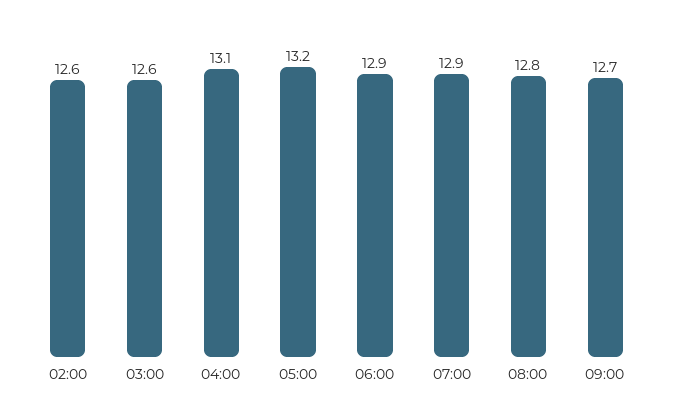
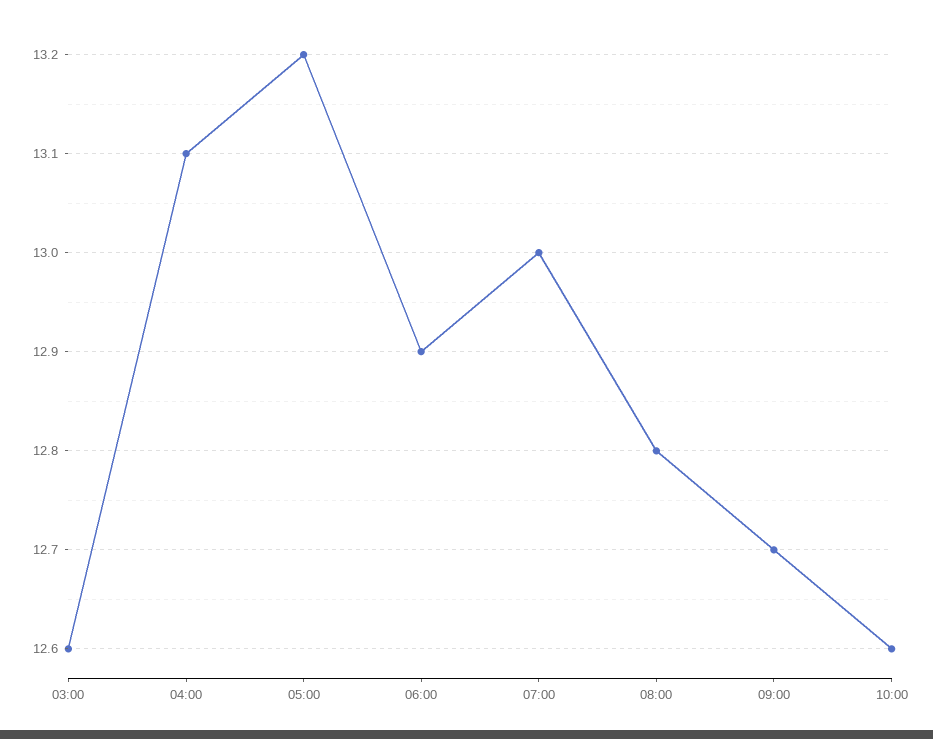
02:00: 12.6 -> none
07:00: 12.9 -> 13
10:00: none -> 12.6

